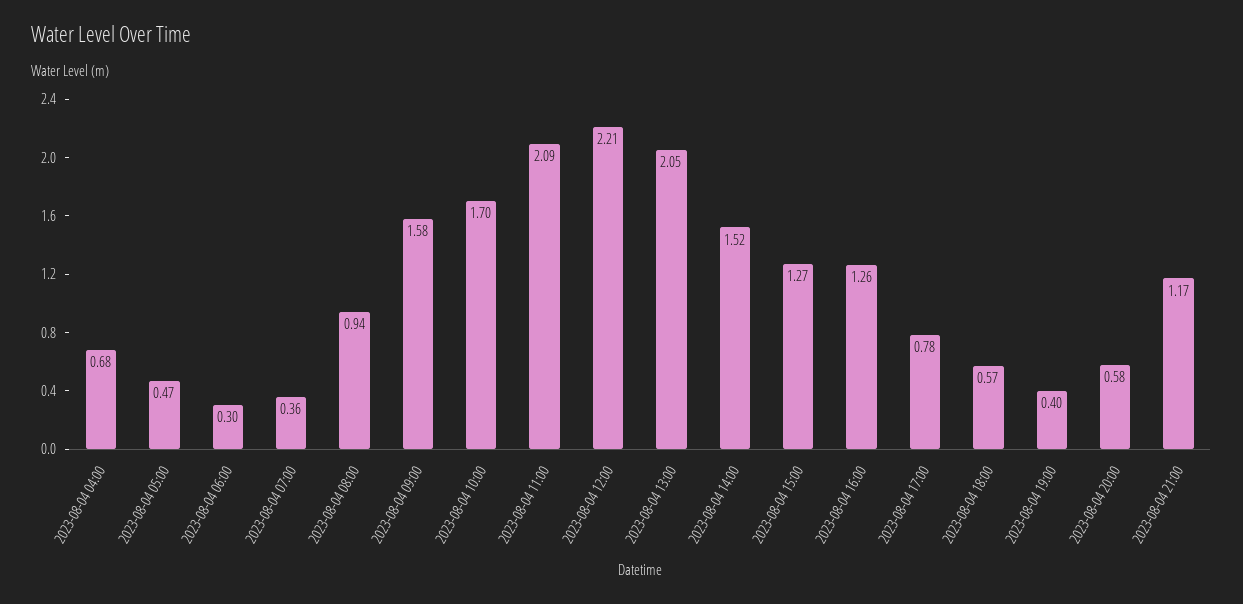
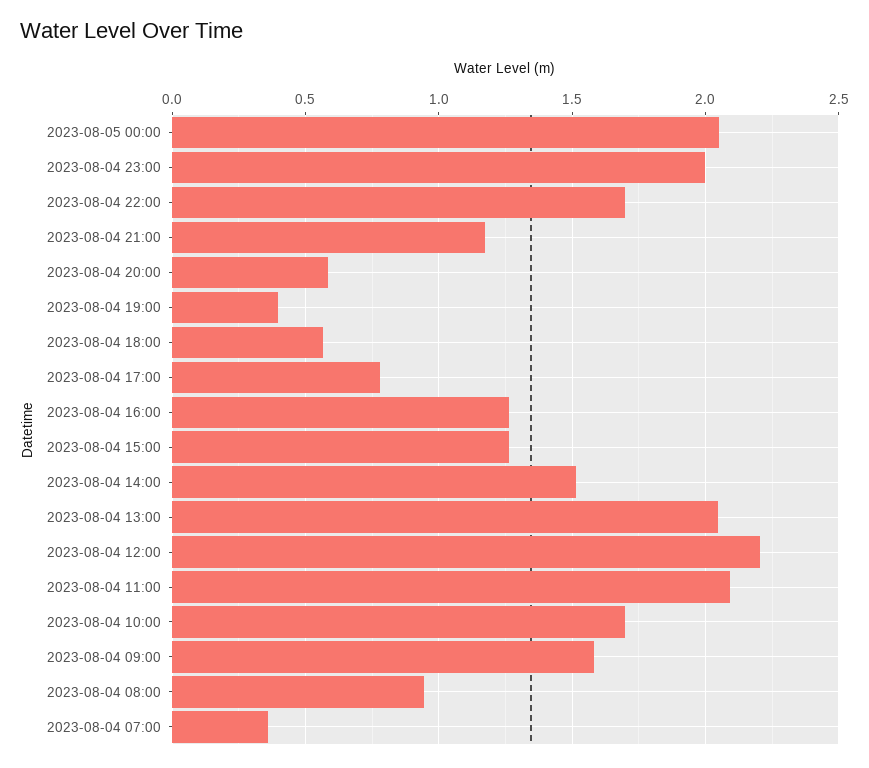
2023-08-04 04:00: 0.68 -> none
2023-08-04 05:00: 0.47 -> none
2023-08-04 06:00: 0.3 -> none
2023-08-05 00:00: none -> 2.05
2023-08-04 23:00: none -> 2
2023-08-04 22:00: none -> 1.7

